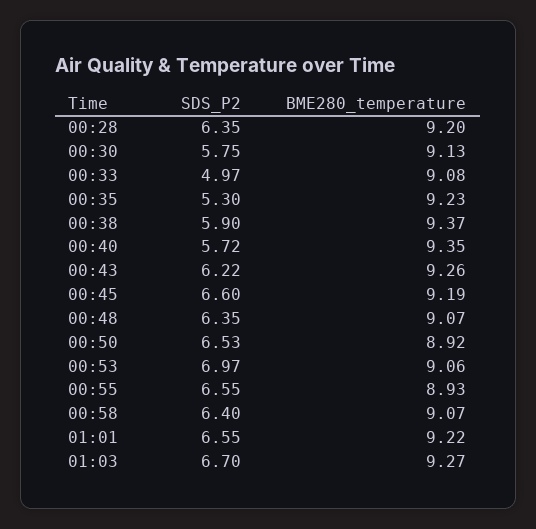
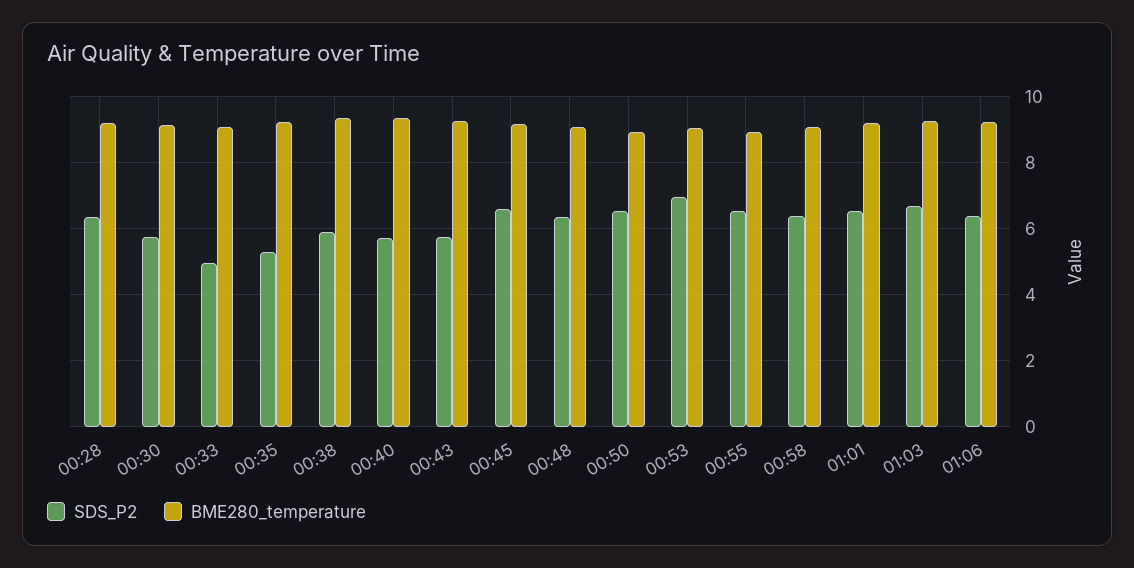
SDS_P2, 00:43: 6.22 -> 5.8
SDS_P2, 01:06: none -> 6.4
BME280_temperature, 01:06: none -> 9.2

